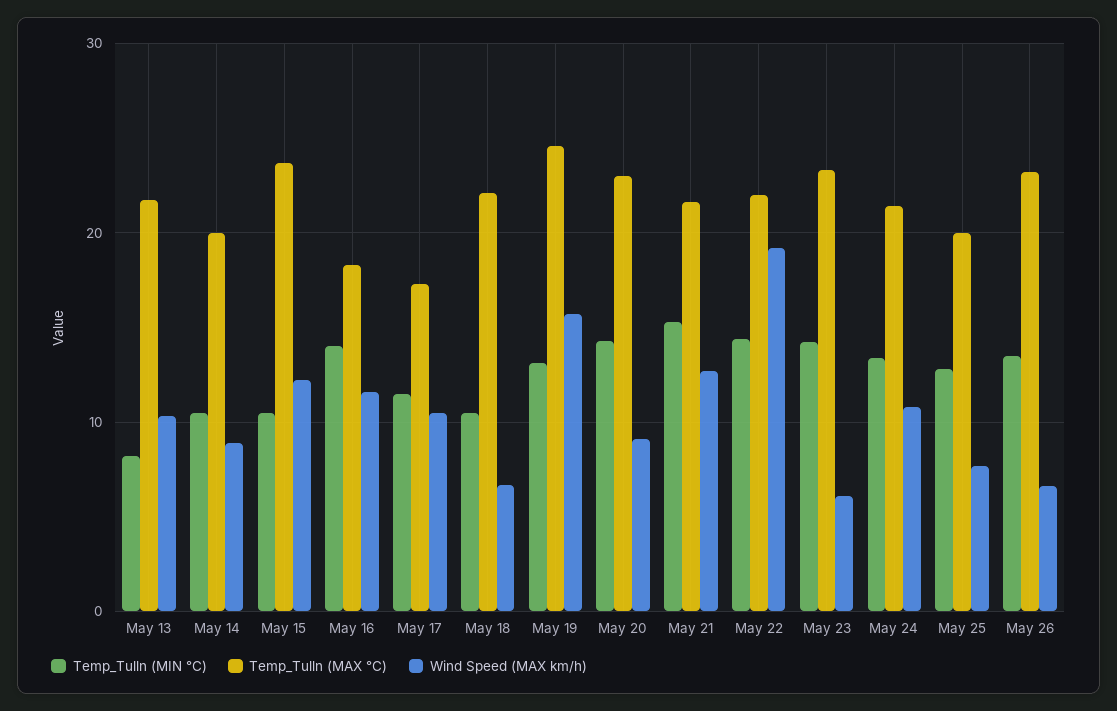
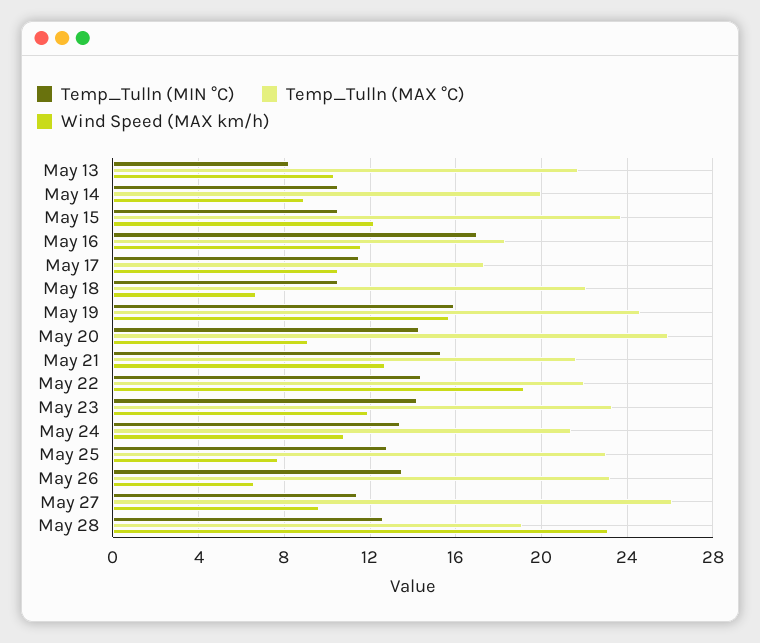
Temp_Tulln (MIN °C), May 16: 14 -> 17
Temp_Tulln (MIN °C), May 19: 13 -> 16
Temp_Tulln (MAX °C), May 20: 23 -> 26
Wind Speed (MAX km/h), May 23: 6 -> 12
Temp_Tulln (MAX °C), May 25: 20 -> 23
Temp_Tulln (MIN °C), May 27: none -> 11.5
Temp_Tulln (MAX °C), May 27: none -> 26
Wind Speed (MAX km/h), May 27: none -> 9.5
Temp_Tulln (MIN °C), May 28: none -> 12.5
Temp_Tulln (MAX °C), May 28: none -> 19
Wind Speed (MAX km/h), May 28: none -> 23

